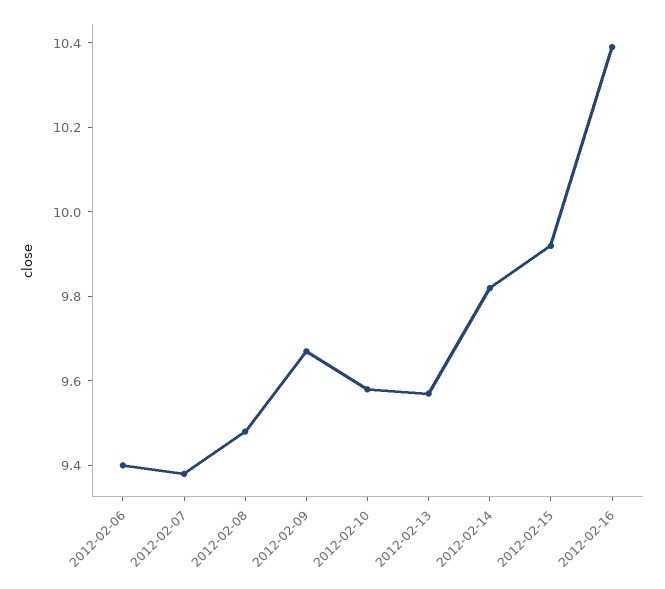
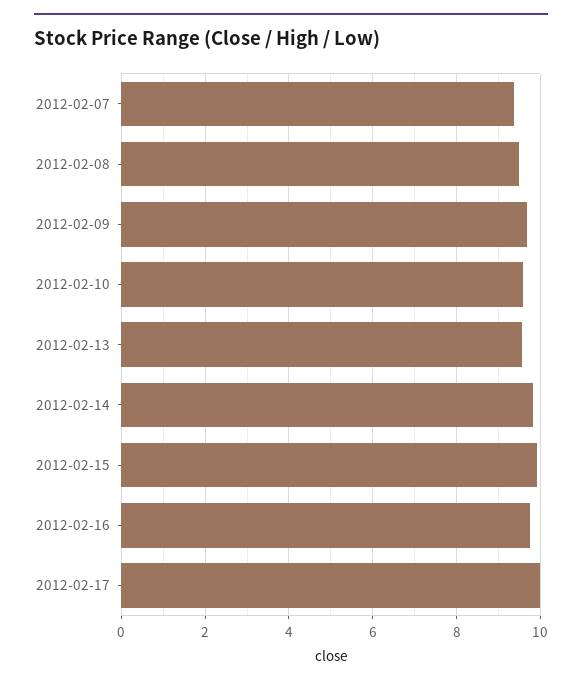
2012-02-06: 9.4 -> none
2012-02-16: 10.4 -> 9.8
2012-02-17: none -> 10

